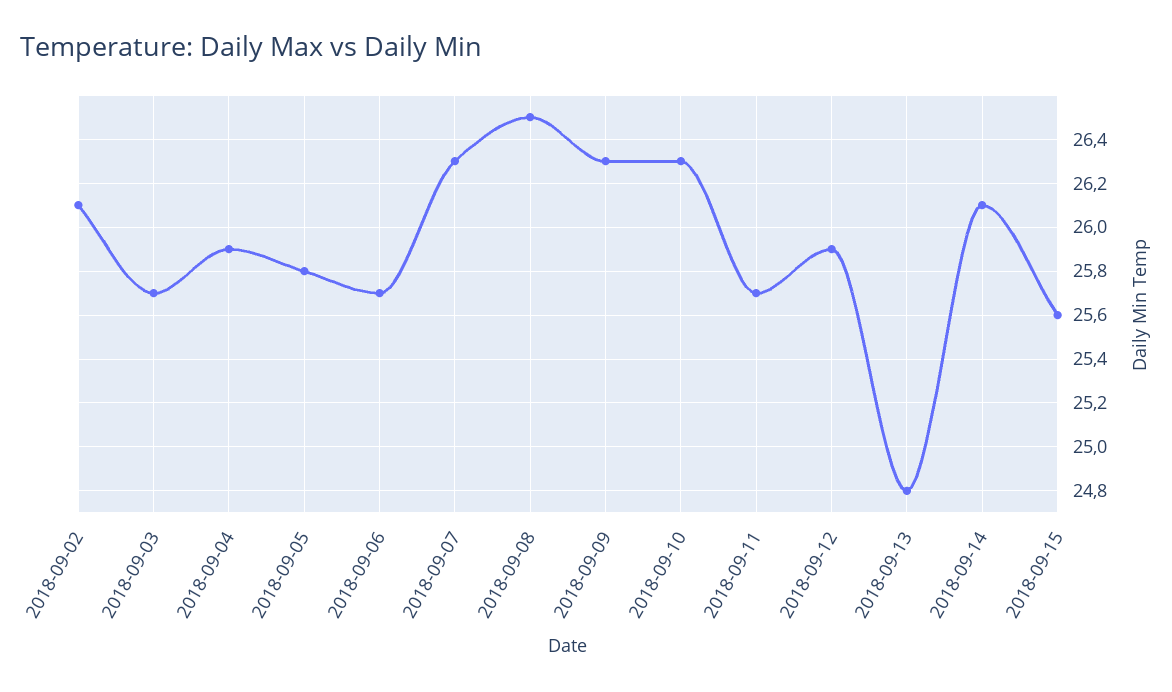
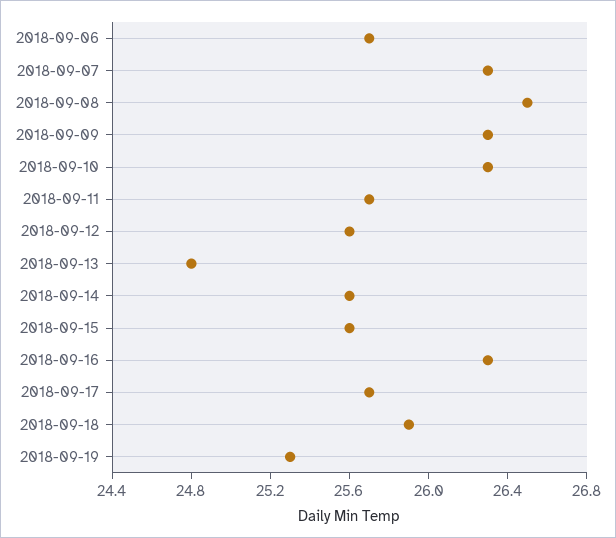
2018-09-02: 26.1 -> none
2018-09-03: 25.7 -> none
2018-09-04: 25.9 -> none
2018-09-05: 25.8 -> none
2018-09-12: 25.9 -> 25.6
2018-09-14: 26.1 -> 25.6
2018-09-16: none -> 26.3
2018-09-17: none -> 25.7
2018-09-18: none -> 25.9
2018-09-19: none -> 25.3

